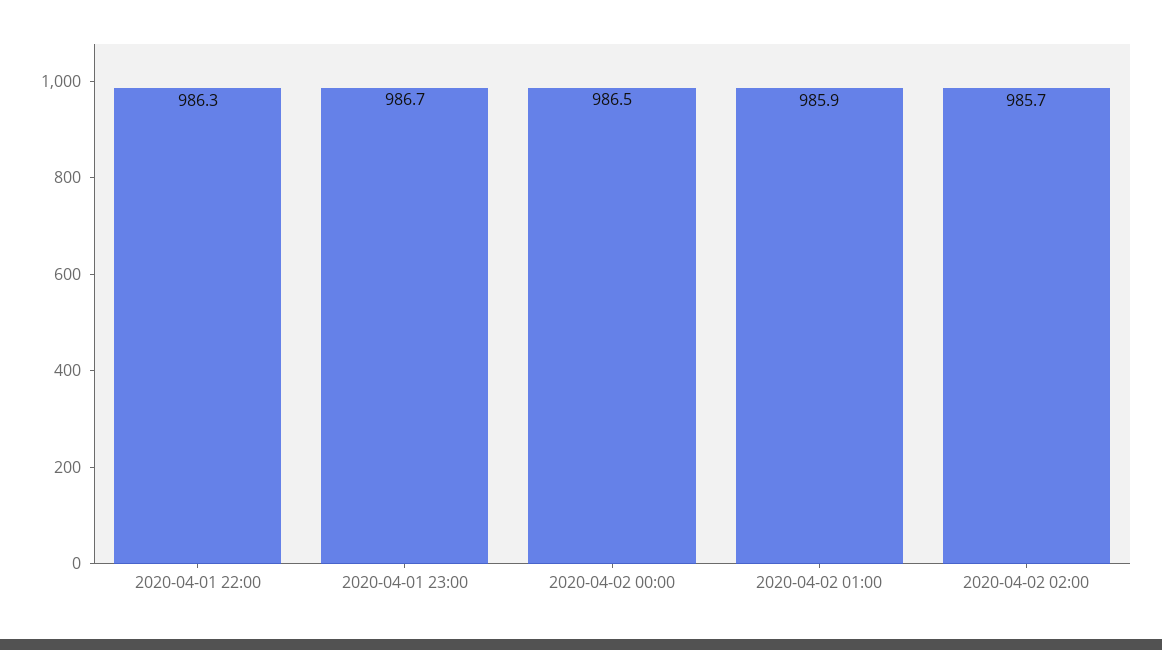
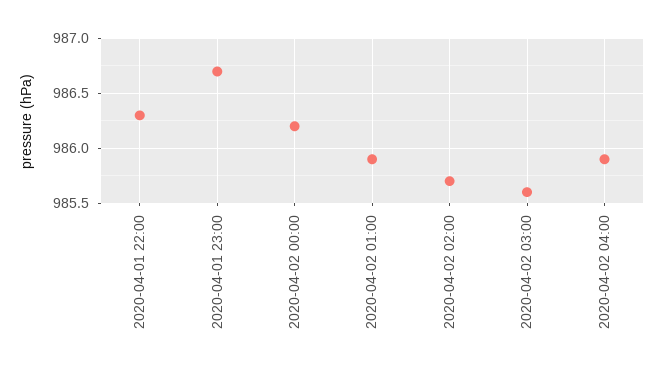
2020-04-02 00:00: 986.5 -> 986.2
2020-04-02 03:00: none -> 985.6
2020-04-02 04:00: none -> 985.9

